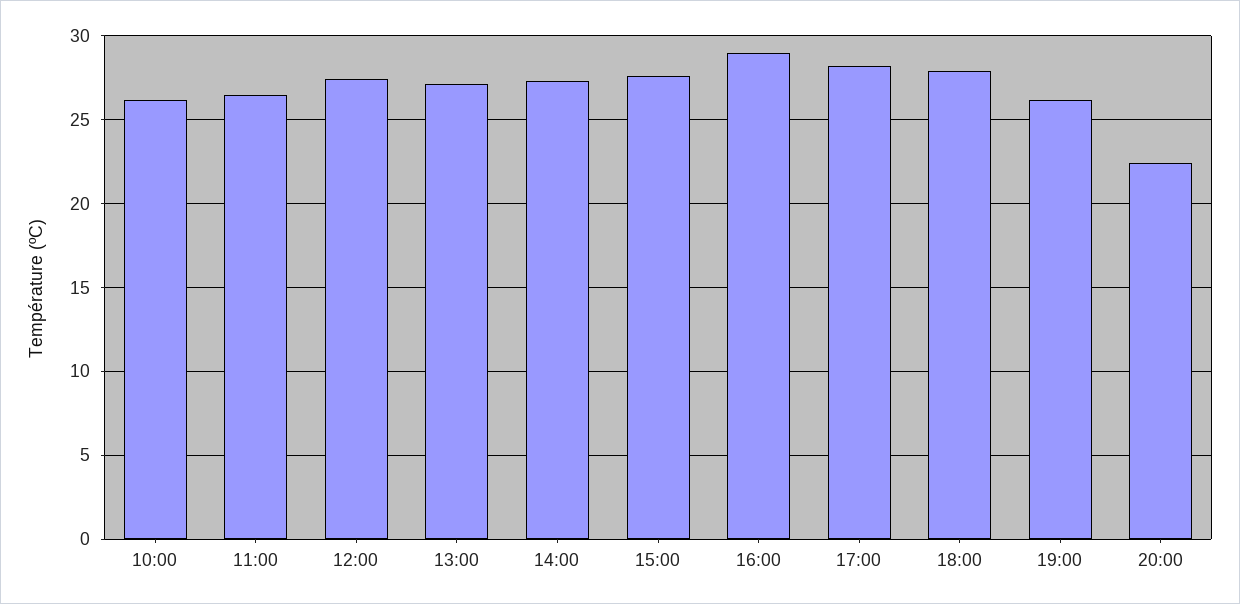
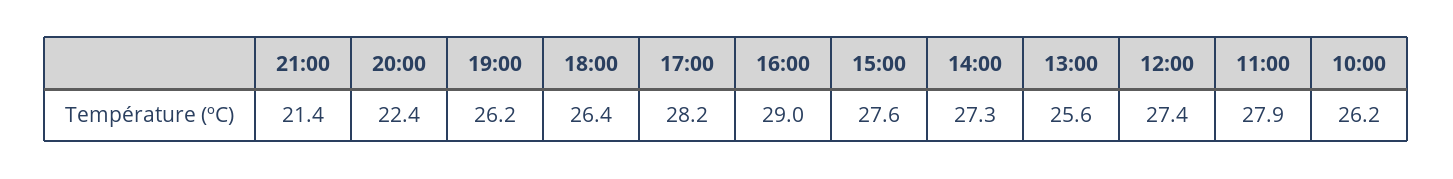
11:00: 26.5 -> 27.9
13:00: 27 -> 25.6
18:00: 28 -> 26.4
21:00: none -> 21.4

